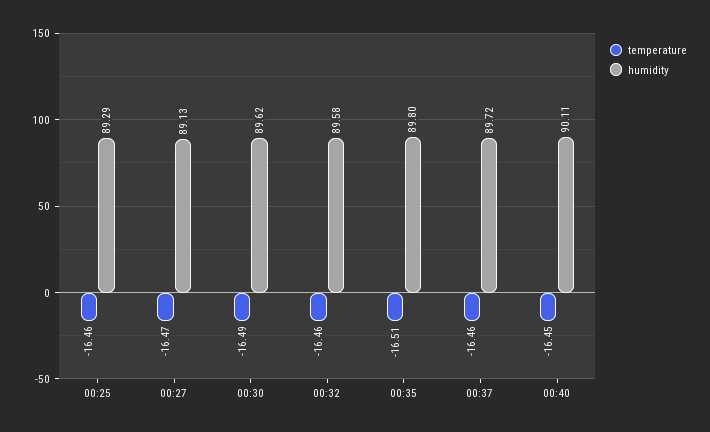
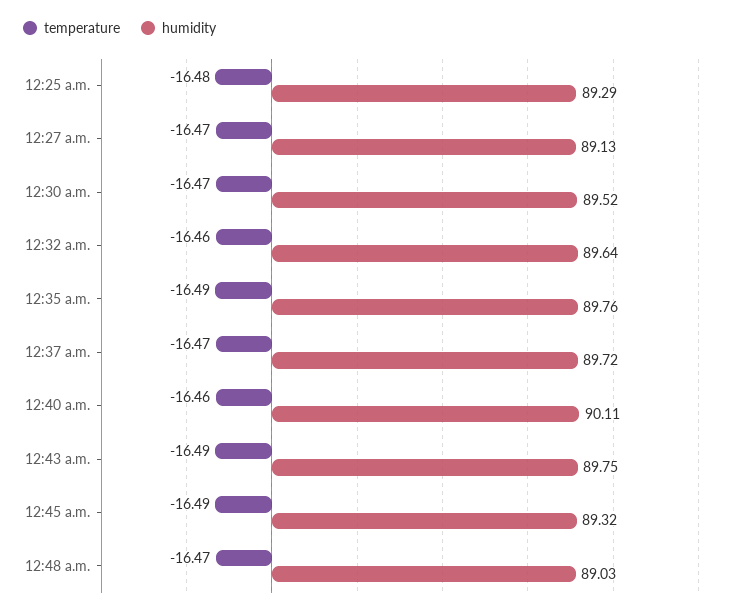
temperature, 00:25: -16.46 -> -16.48
temperature, 00:30: -16.49 -> -16.47
humidity, 00:30: 89.62 -> 89.52
humidity, 00:32: 89.58 -> 89.64
temperature, 00:35: -16.51 -> -16.49
humidity, 00:35: 89.8 -> 89.76
temperature, 00:37: -16.46 -> -16.47
temperature, 00:40: -16.45 -> -16.46
temperature, 12:43 a.m.: none -> -16.49
humidity, 12:43 a.m.: none -> 89.75
temperature, 12:45 a.m.: none -> -16.49
humidity, 12:45 a.m.: none -> 89.32
temperature, 12:48 a.m.: none -> -16.47
humidity, 12:48 a.m.: none -> 89.03

